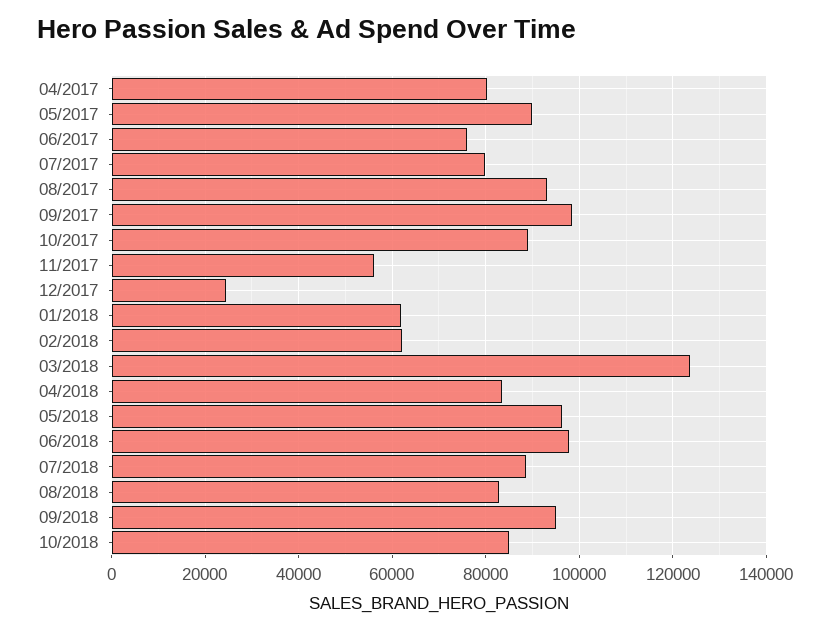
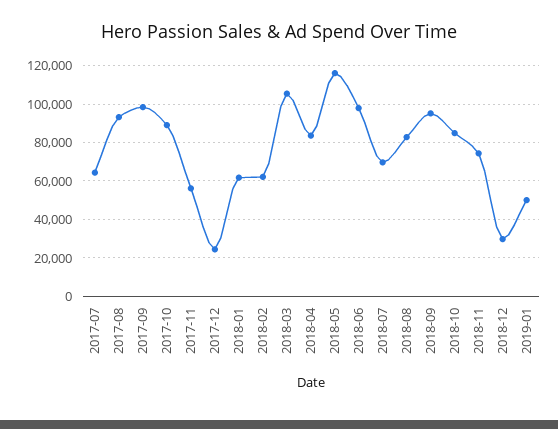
04/2017: 80000 -> none
05/2017: 90000 -> none
06/2017: 76000 -> none
07/2017: 80000 -> 65000
03/2018: 124000 -> 105000
05/2018: 96000 -> 115000
07/2018: 88000 -> 70000
2018-11: none -> 75000
2018-12: none -> 30000
2019-01: none -> 50000

